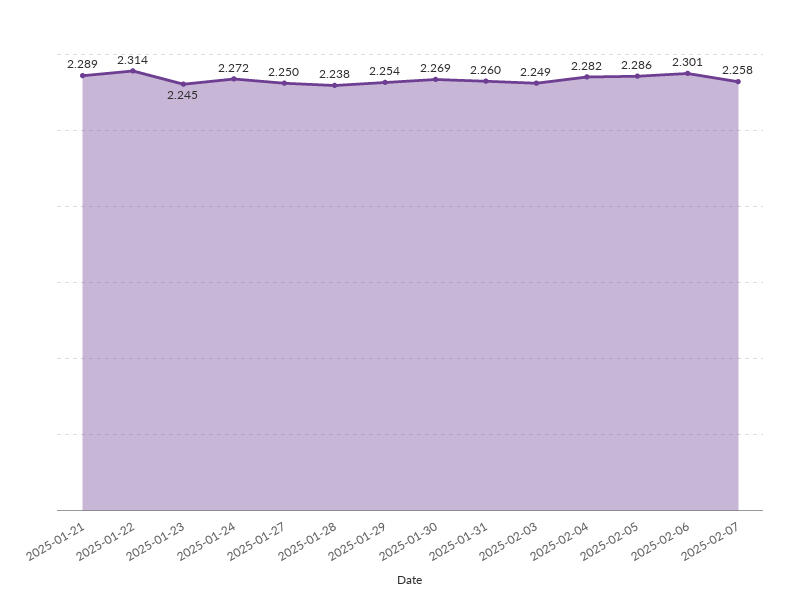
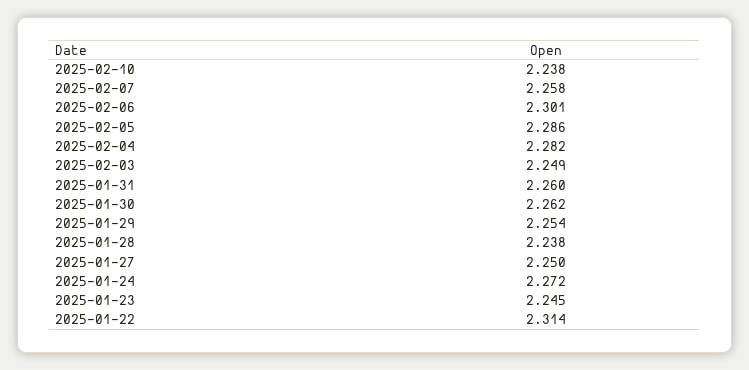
2025-01-21: 2.289 -> none
2025-01-30: 2.269 -> 2.262
2025-02-10: none -> 2.238

